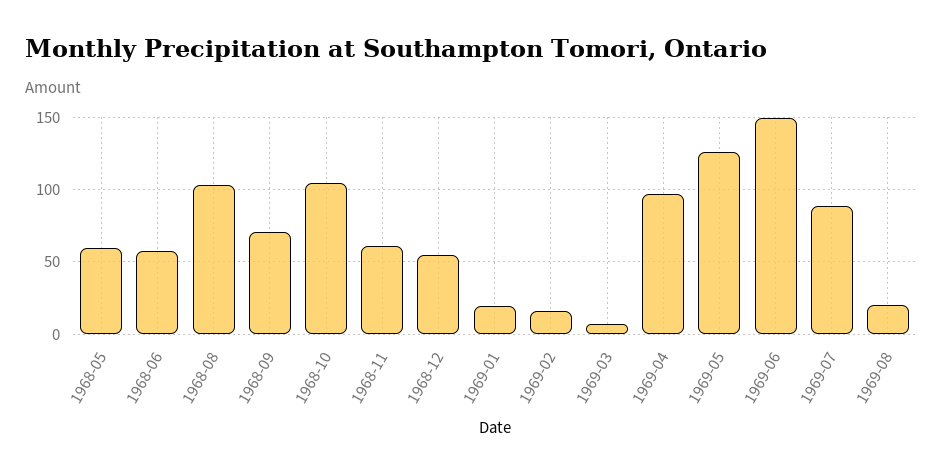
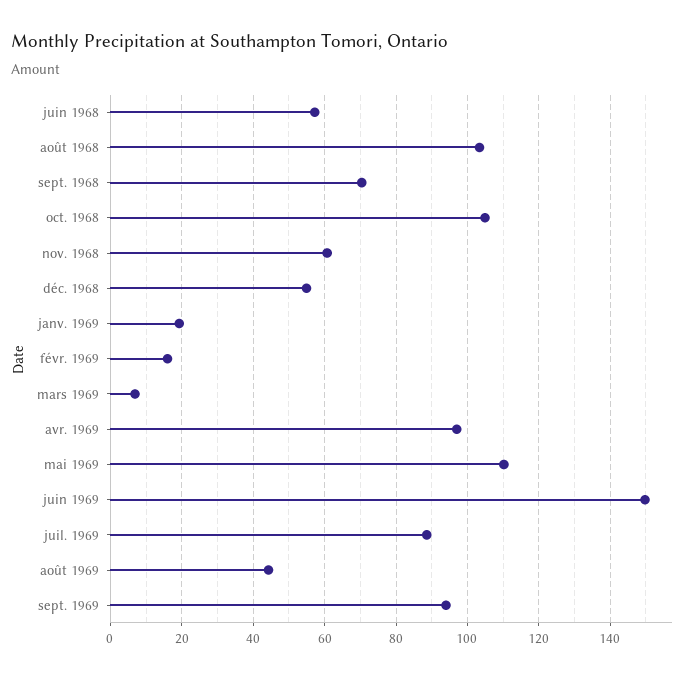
1968-05: 60 -> none
1969-05: 125 -> 110
1969-08: 20 -> 44
sept. 1969: none -> 94

